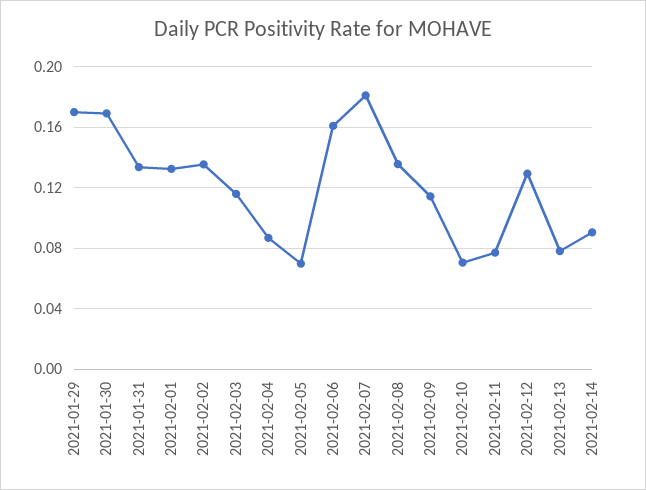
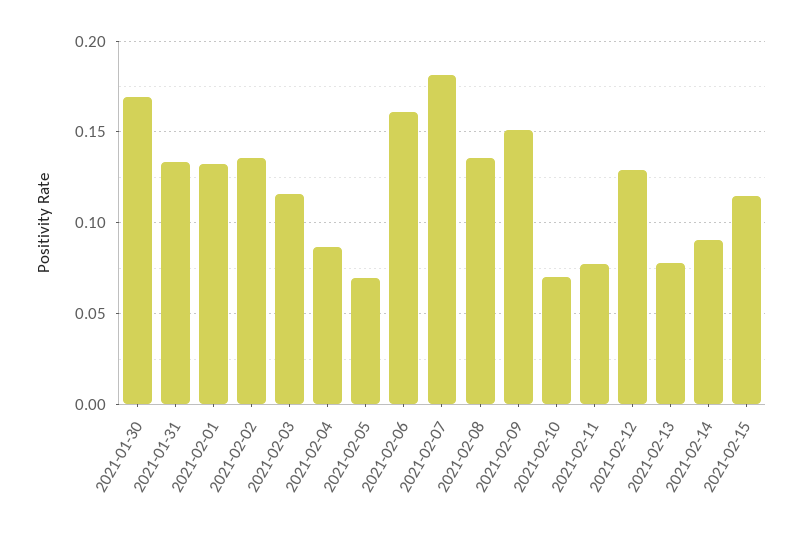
2021-01-29: 0.17 -> none
2021-02-09: 0.115 -> 0.15
2021-02-15: none -> 0.115

